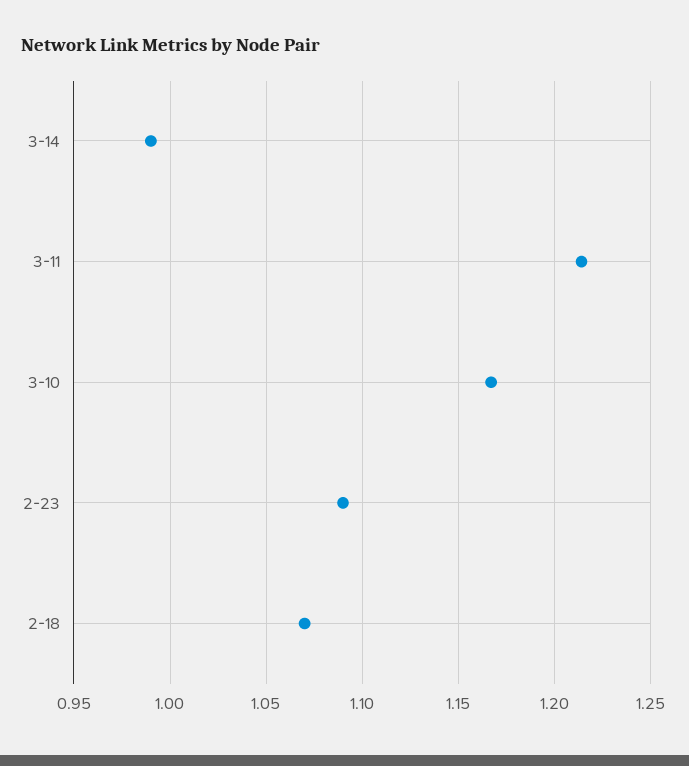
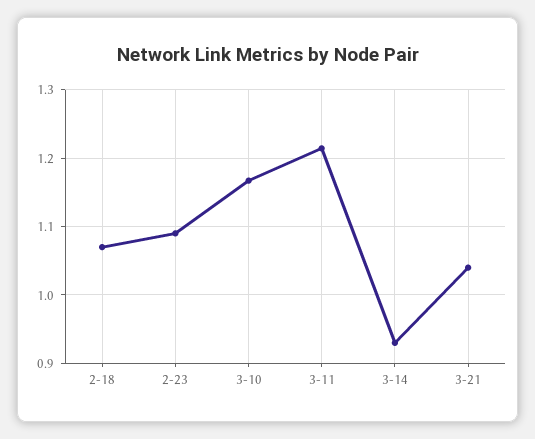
3-14: 0.99 -> 0.93
3-21: none -> 1.04

